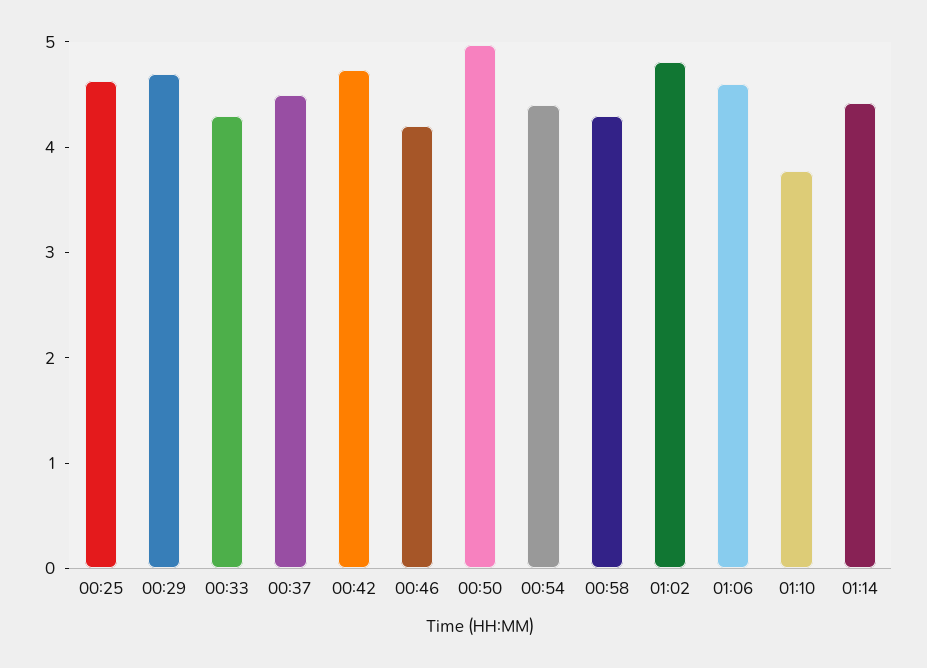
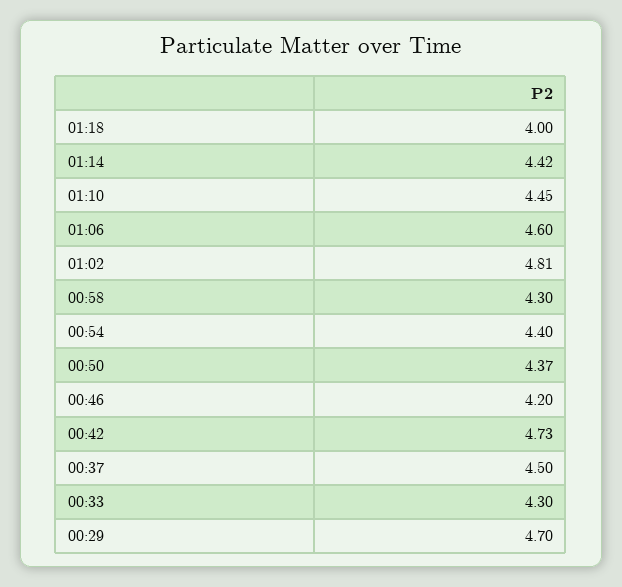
00:25: 4.6 -> none
00:50: 5 -> 4.37
01:10: 3.8 -> 4.45
01:18: none -> 4

